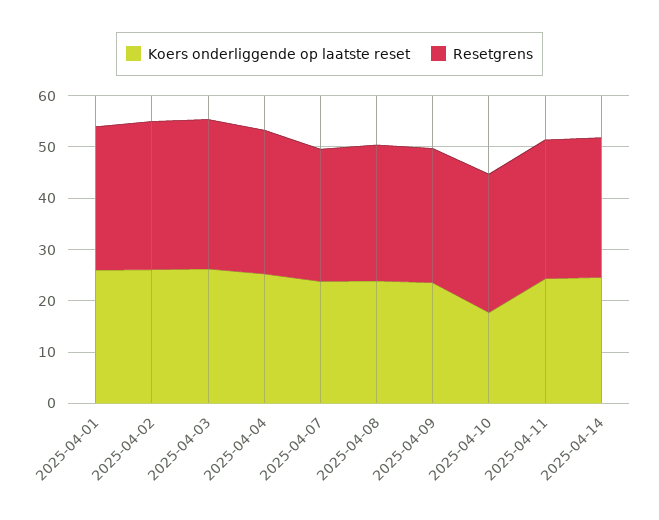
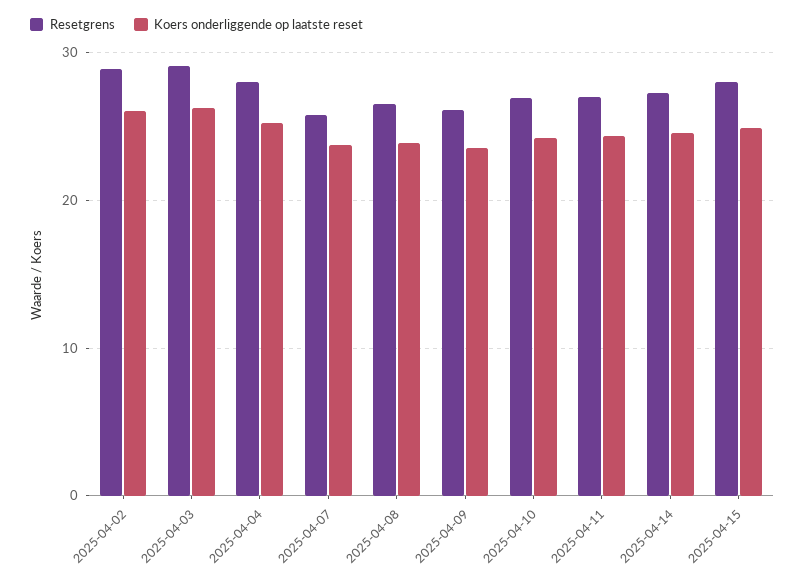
Koers onderliggende op laatste reset, 2025-04-01: 26 -> none
Resetgrens, 2025-04-01: 28 -> none
Koers onderliggende op laatste reset, 2025-04-10: 18 -> 24
Resetgrens, 2025-04-15: none -> 28
Koers onderliggende op laatste reset, 2025-04-15: none -> 25

